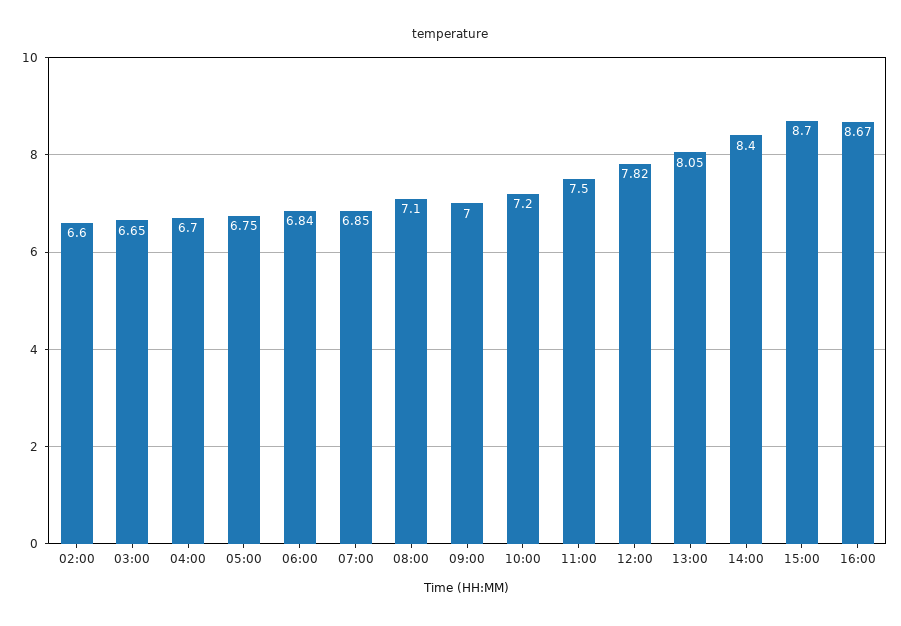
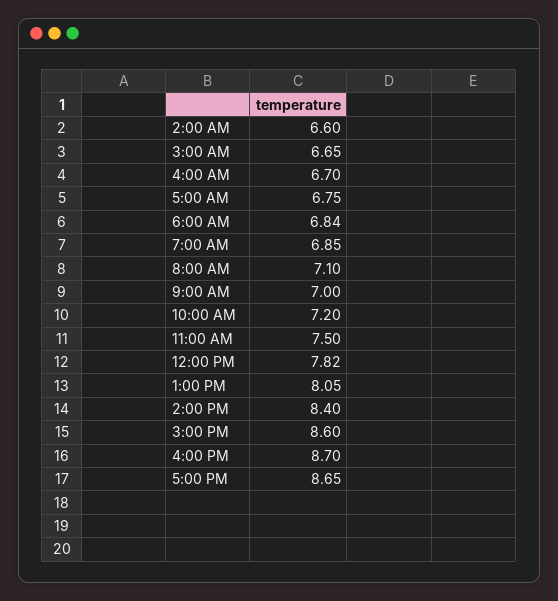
15:00: 8.7 -> 8.6
16:00: 8.67 -> 8.7
5:00 PM: none -> 8.65

